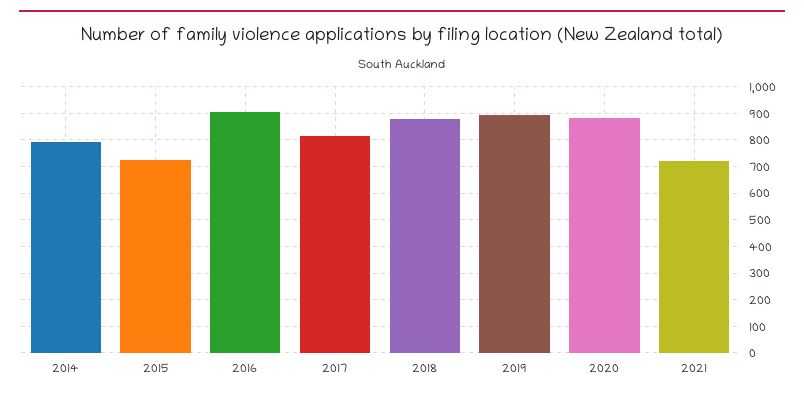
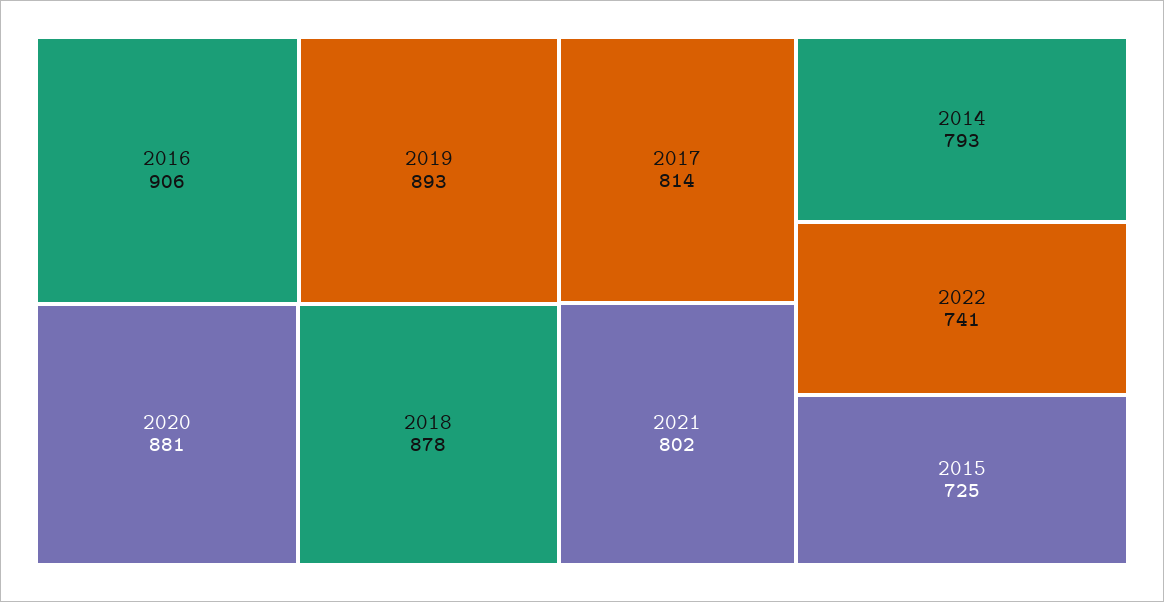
2021: 725 -> 802
2022: none -> 741

